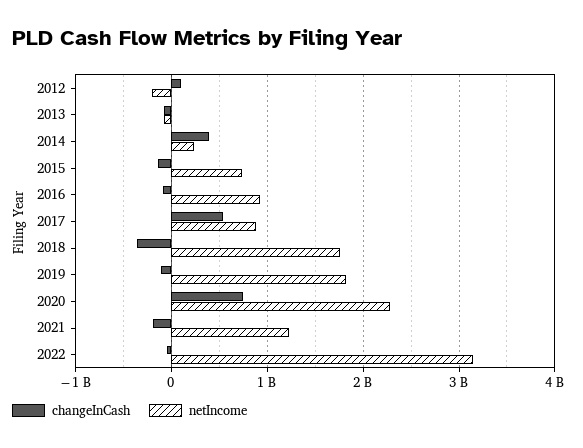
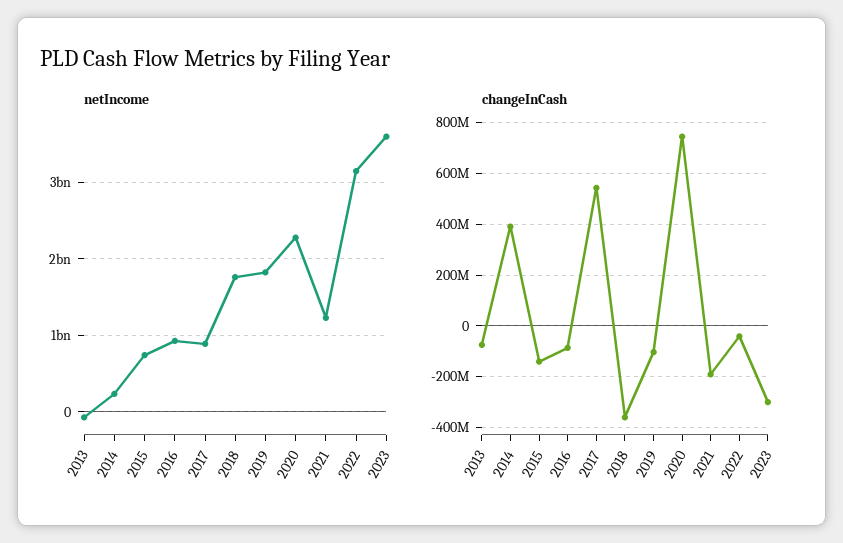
changeInCash, 2012: 100000000 -> none
netIncome, 2012: -200000000 -> none
netIncome, 2023: none -> 3600000000
changeInCash, 2023: none -> -300000000

